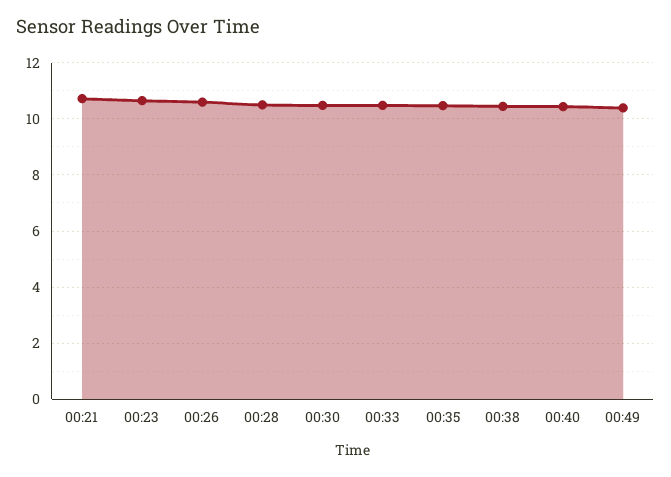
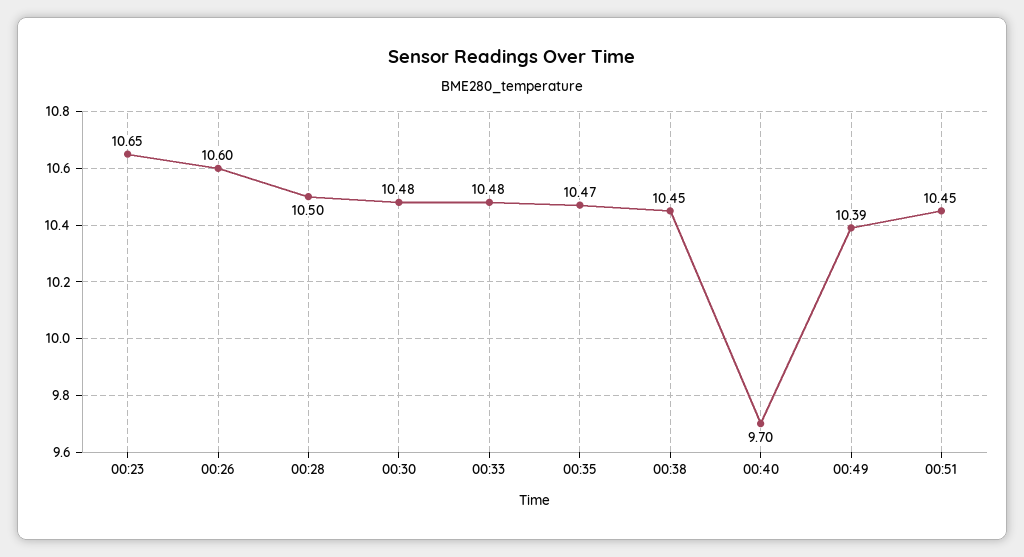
00:21: 10.75 -> none
00:40: 10.5 -> 9.7
00:51: none -> 10.45

